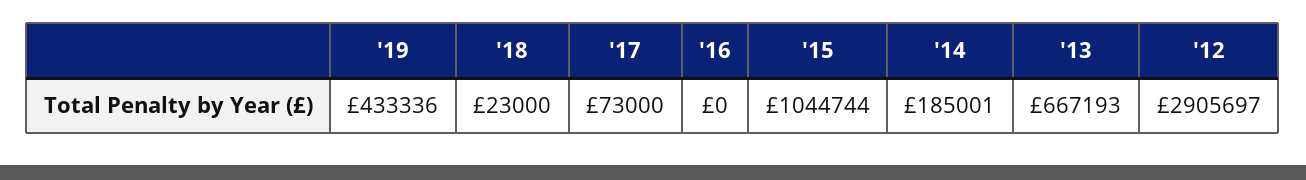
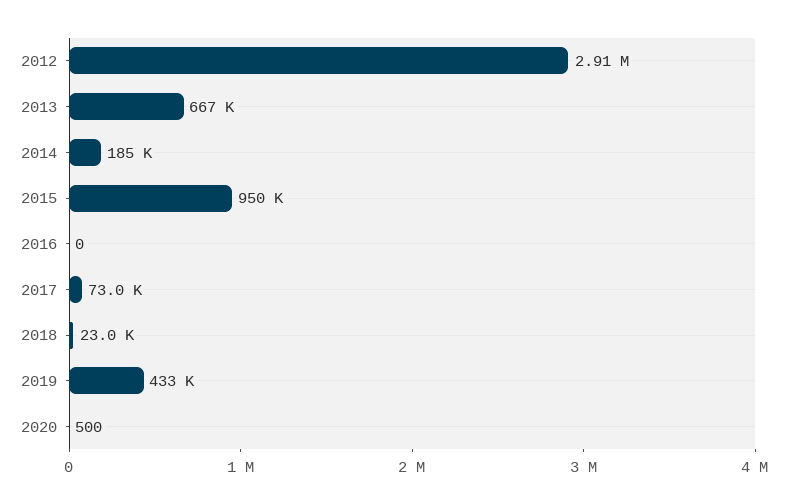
'15: 1044744 -> 950000
2020: none -> 500

